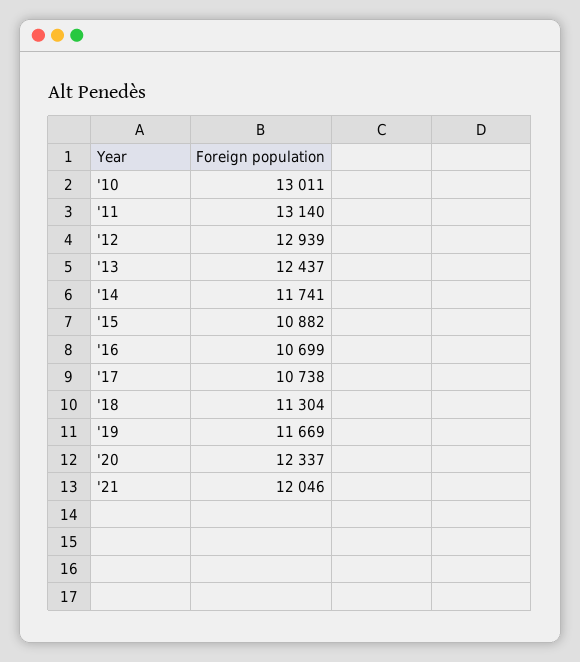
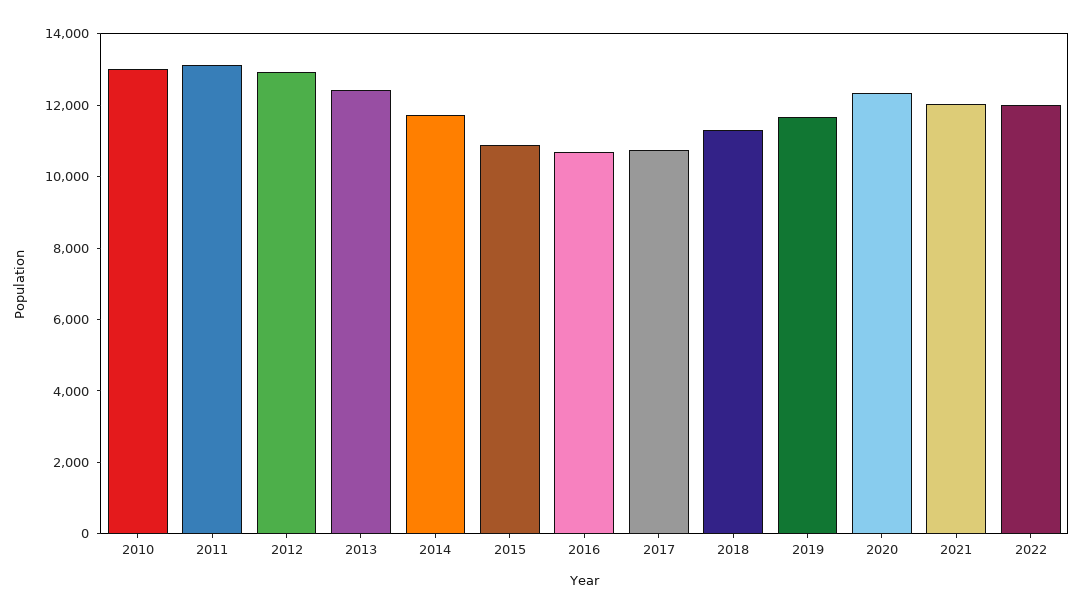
2022: none -> 12000

